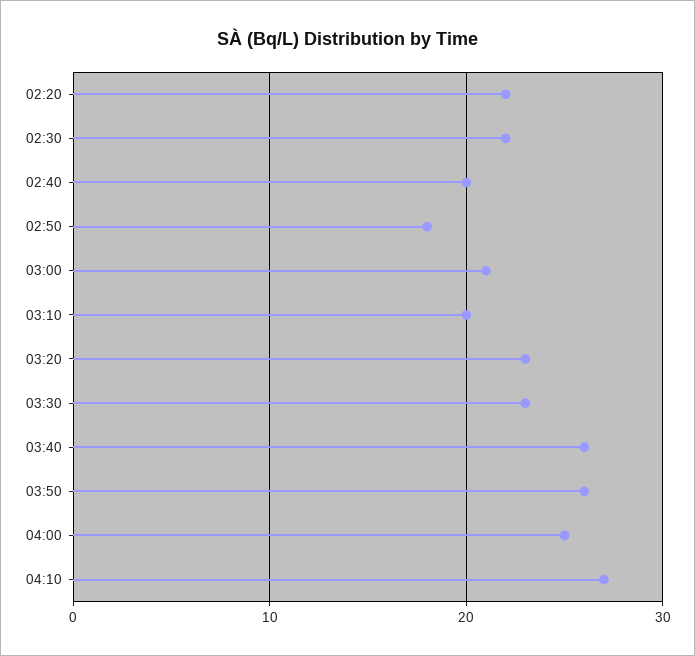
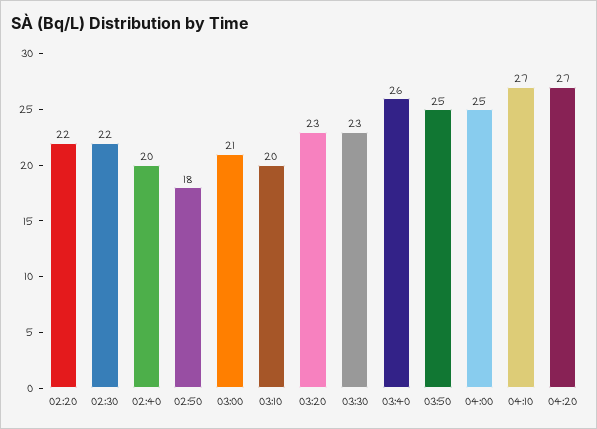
03:50: 26 -> 25
04:20: none -> 27

